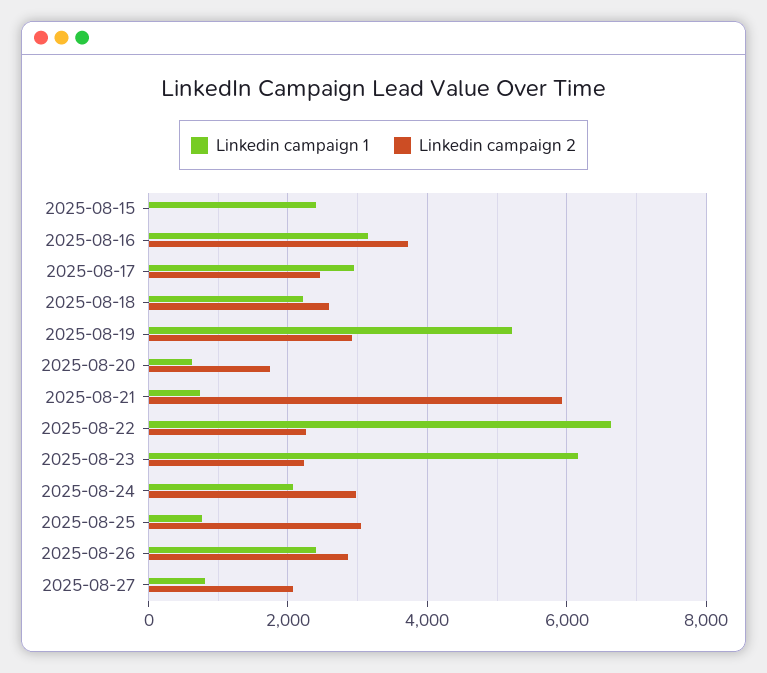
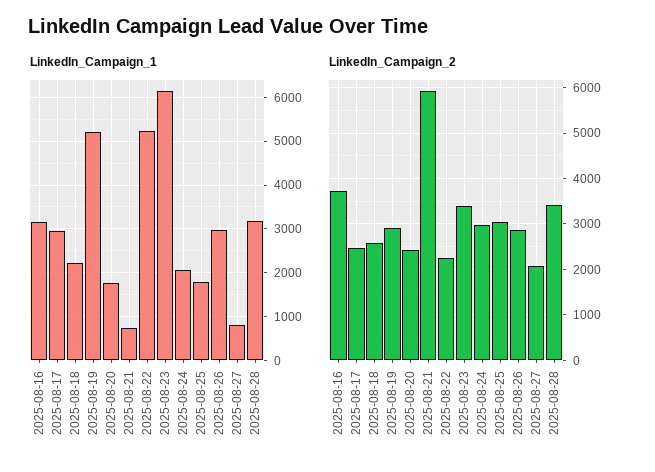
Linkedin campaign 1, 2025-08-15: 2400 -> none
Linkedin campaign 2, 2025-08-15: 0 -> none
Linkedin campaign 1, 2025-08-20: 600 -> 1800
Linkedin campaign 2, 2025-08-20: 1800 -> 2400
Linkedin campaign 1, 2025-08-22: 6600 -> 5200
Linkedin campaign 2, 2025-08-23: 2200 -> 3400
Linkedin campaign 1, 2025-08-25: 800 -> 1800
Linkedin campaign 1, 2025-08-26: 2400 -> 3000
Linkedin campaign 1, 2025-08-28: none -> 3200
Linkedin campaign 2, 2025-08-28: none -> 3400

